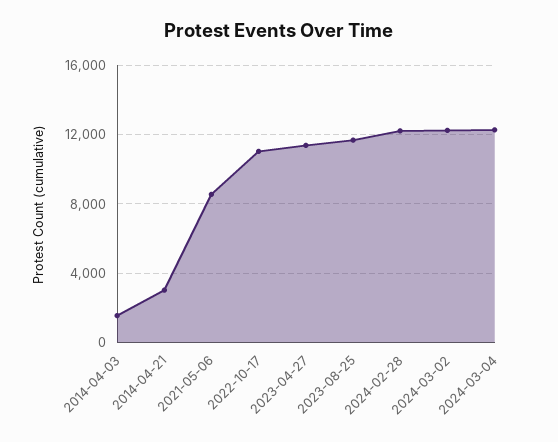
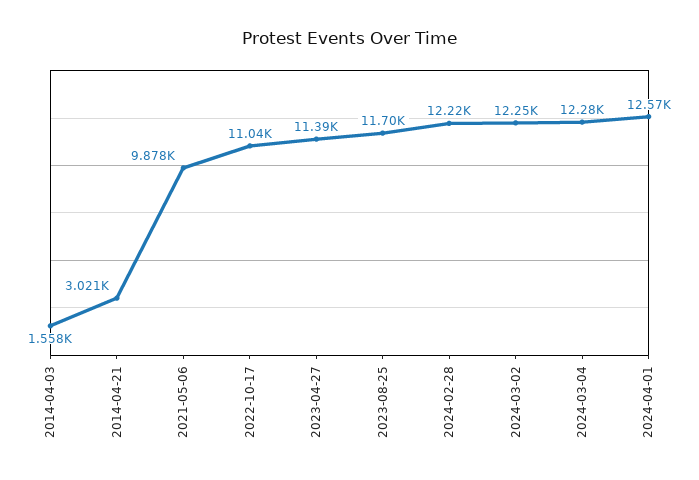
2021-05-06: 8500 -> 9878
2024-04-01: none -> 12570

